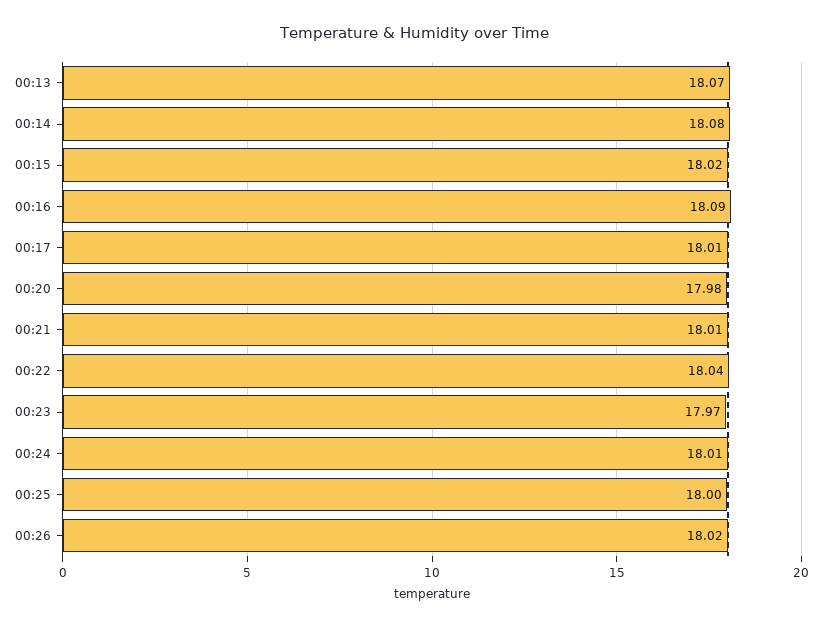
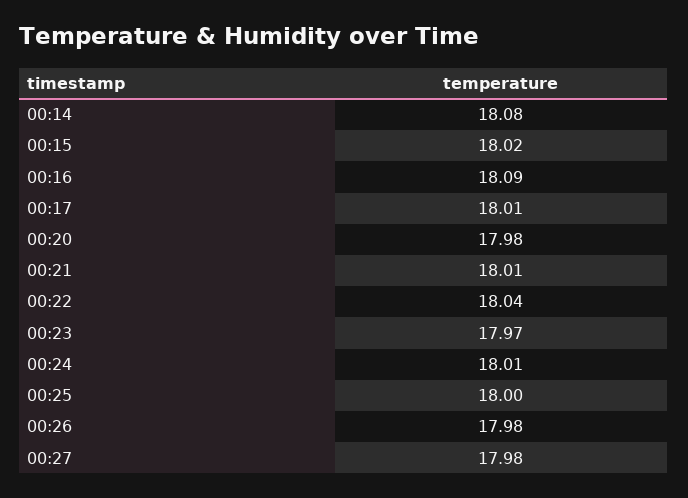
00:13: 18.07 -> none
00:26: 18.02 -> 17.98
00:27: none -> 17.98

